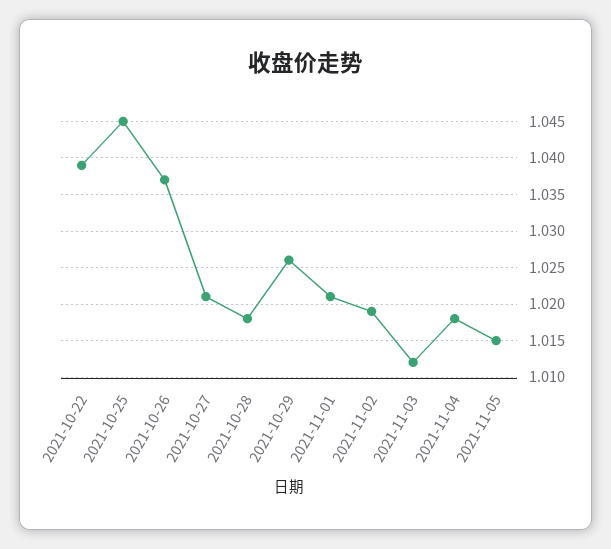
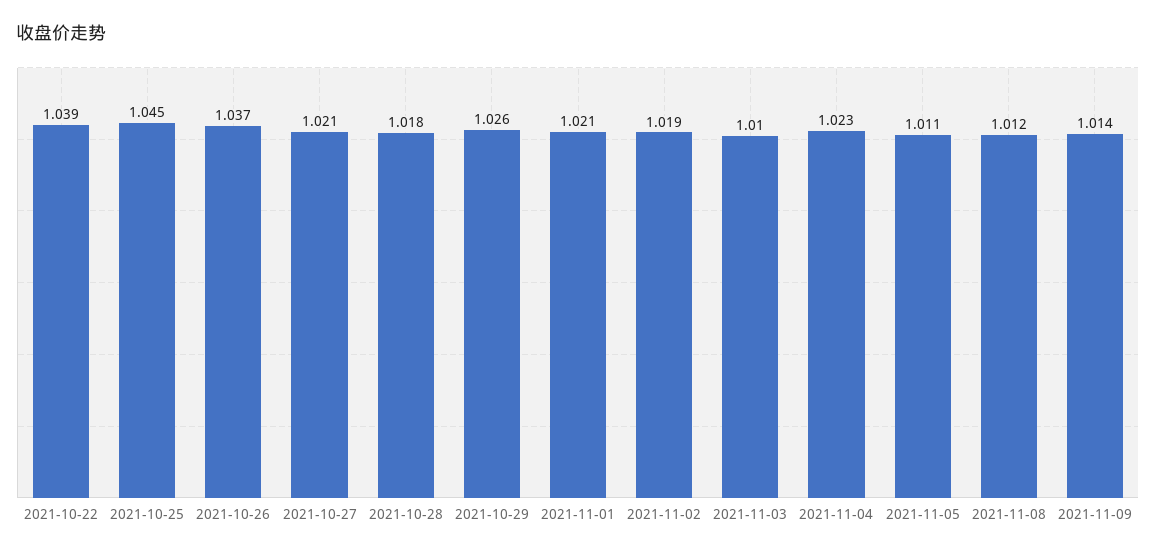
2021-11-03: 1.012 -> 1.01
2021-11-04: 1.018 -> 1.023
2021-11-05: 1.015 -> 1.011
2021-11-08: none -> 1.012
2021-11-09: none -> 1.014

